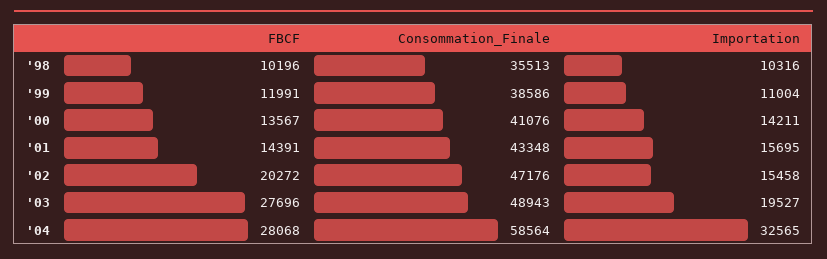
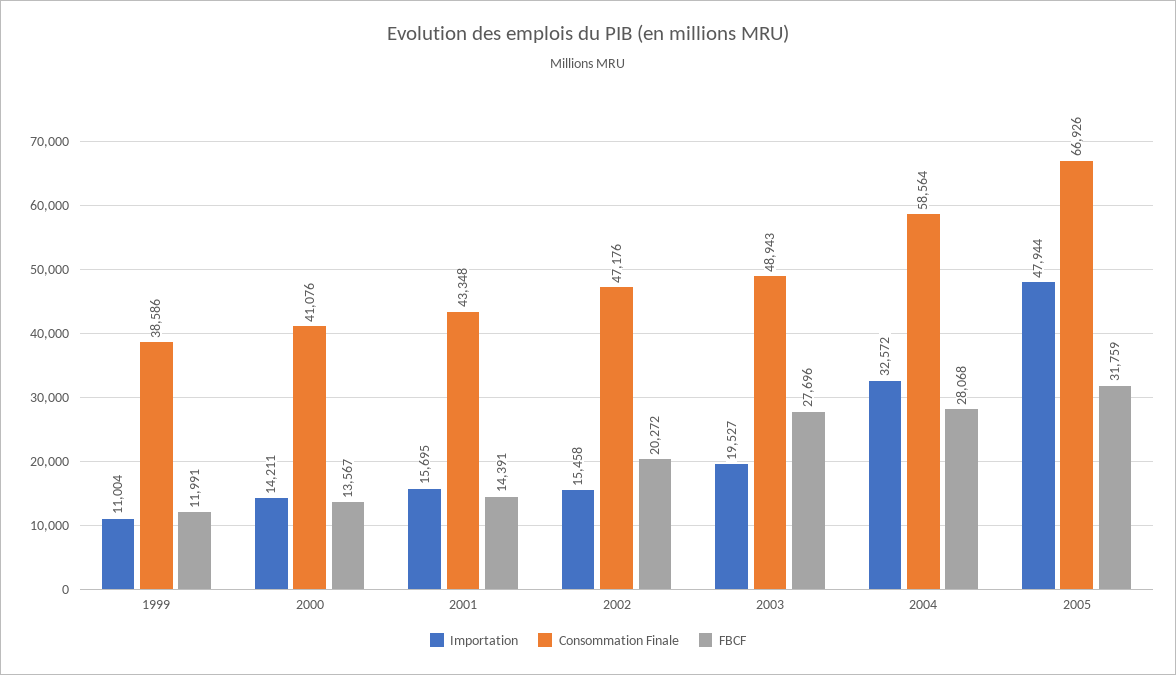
FBCF, '98: 10196 -> none
Consommation_Finale, '98: 35513 -> none
Importation, '98: 10316 -> none
Importation, '04: 32565 -> 32572
Importation, 2005: none -> 47944
Consommation_Finale, 2005: none -> 66926
FBCF, 2005: none -> 31759

